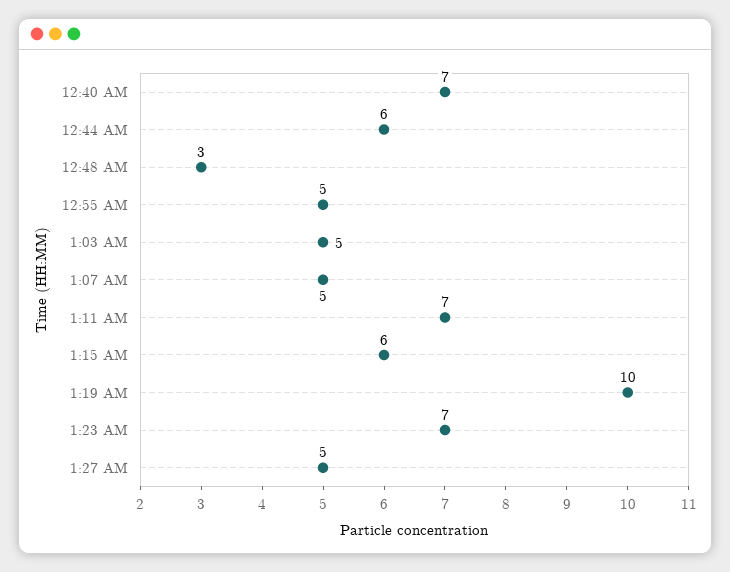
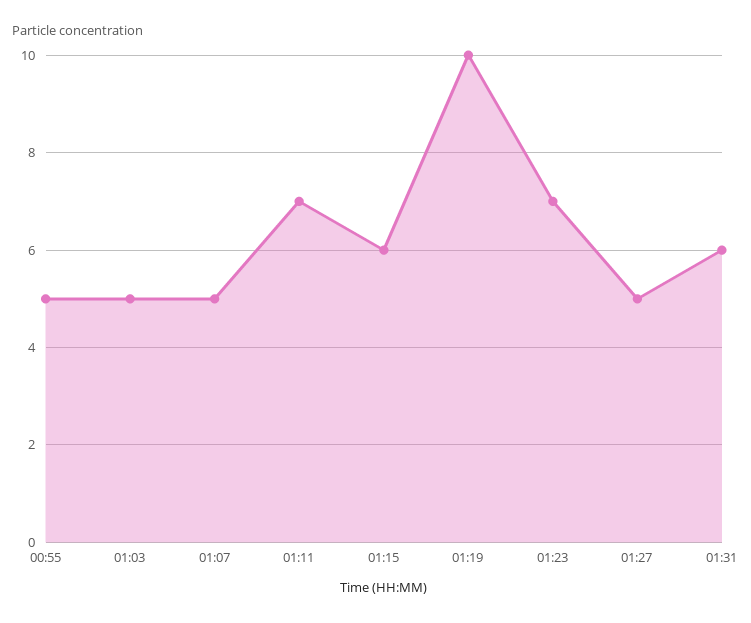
12:40 AM: 7 -> none
12:44 AM: 6 -> none
12:48 AM: 3 -> none
01:31: none -> 6

